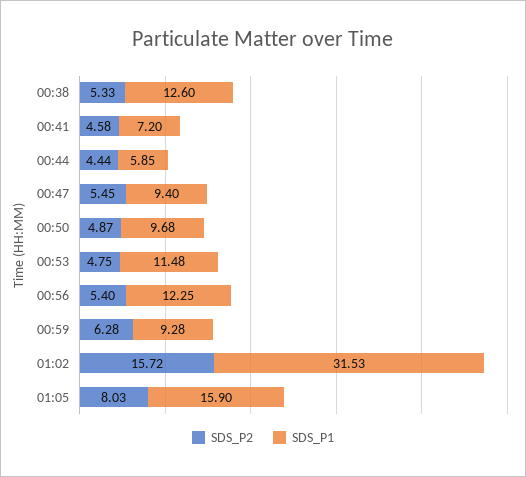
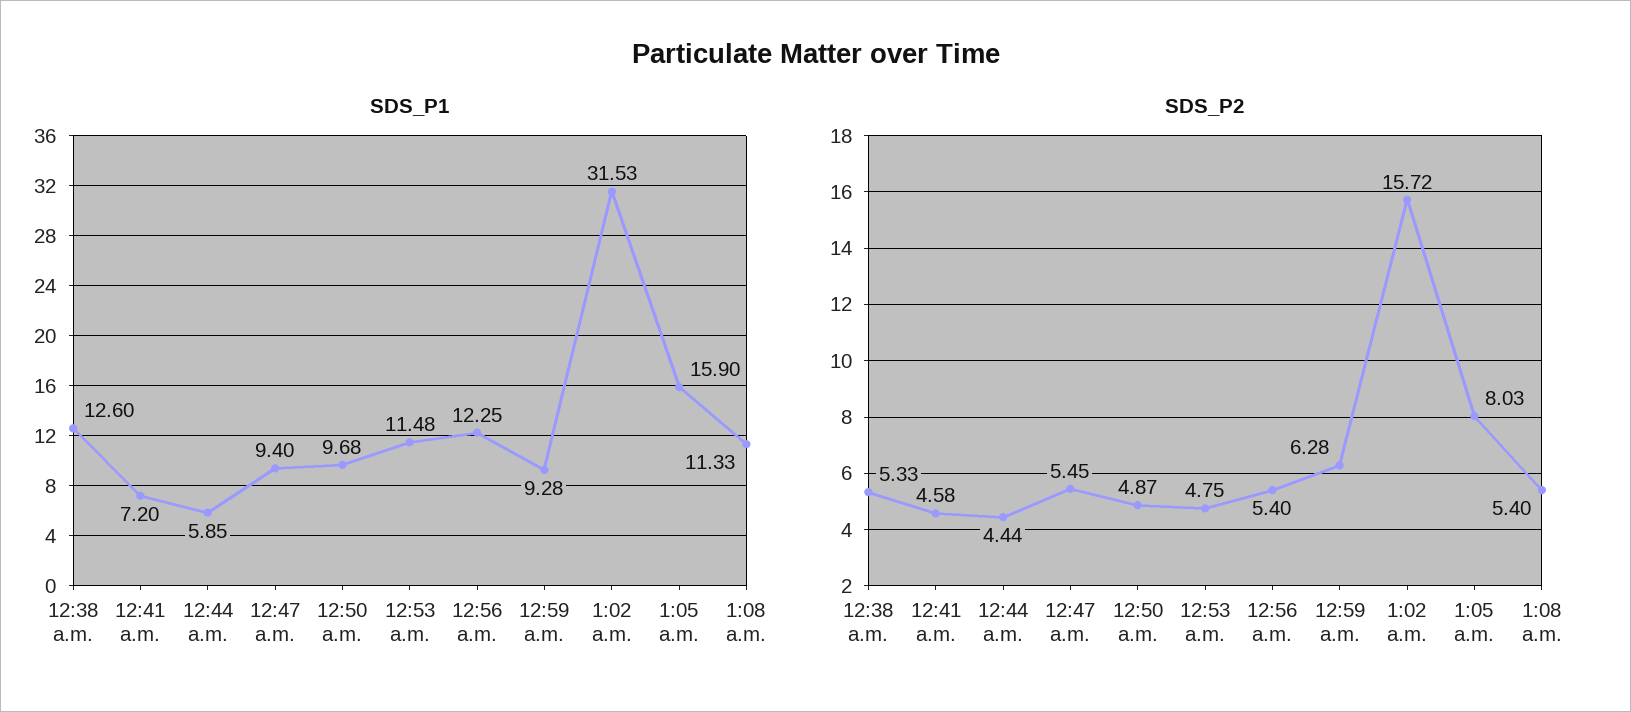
SDS_P1, 1:08 a.m.: none -> 11.33
SDS_P2, 1:08 a.m.: none -> 5.4

